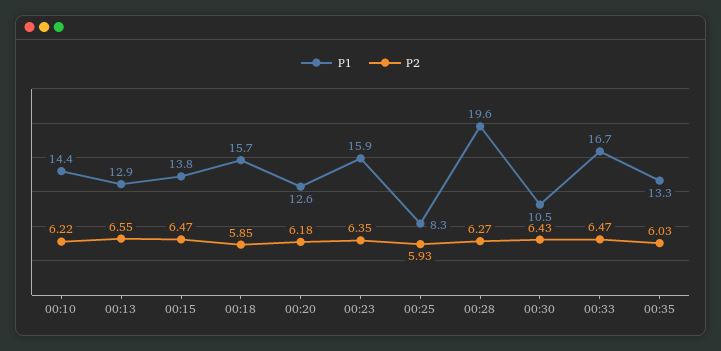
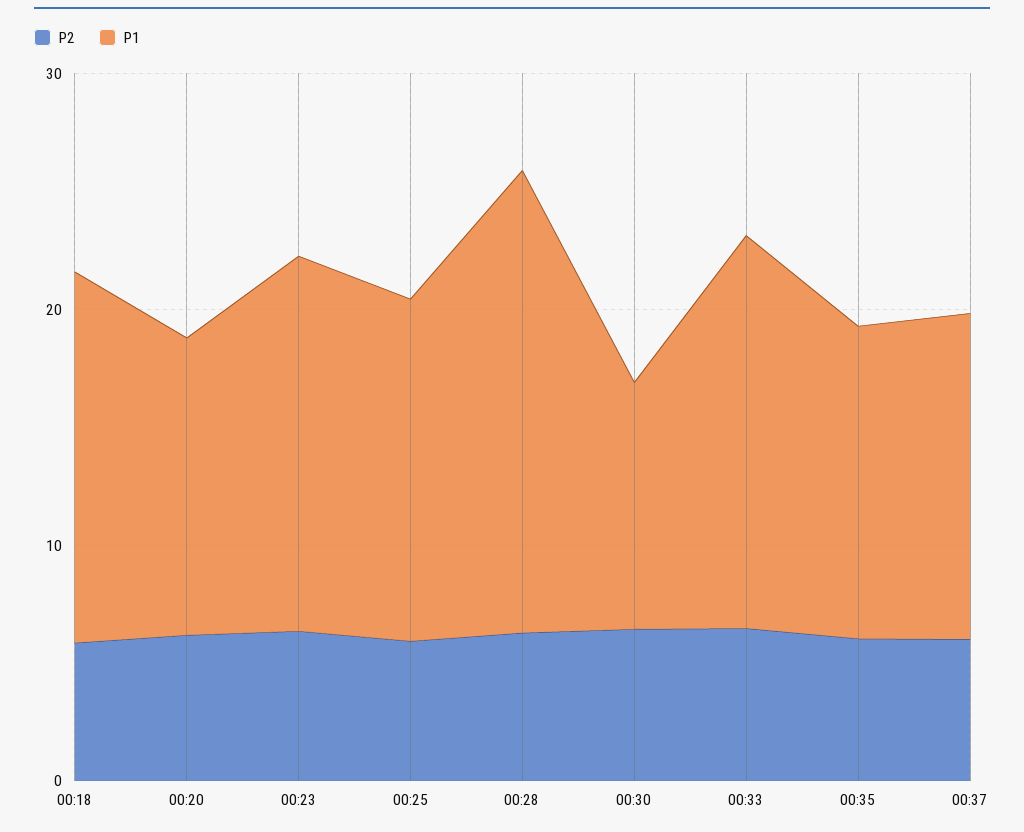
P1, 00:10: 14.4 -> none
P2, 00:10: 6.22 -> none
P1, 00:13: 12.9 -> none
P2, 00:13: 6.55 -> none
P1, 00:15: 13.8 -> none
P2, 00:15: 6.47 -> none
P1, 00:25: 8.3 -> 14
P2, 00:37: none -> 6
P1, 00:37: none -> 14

